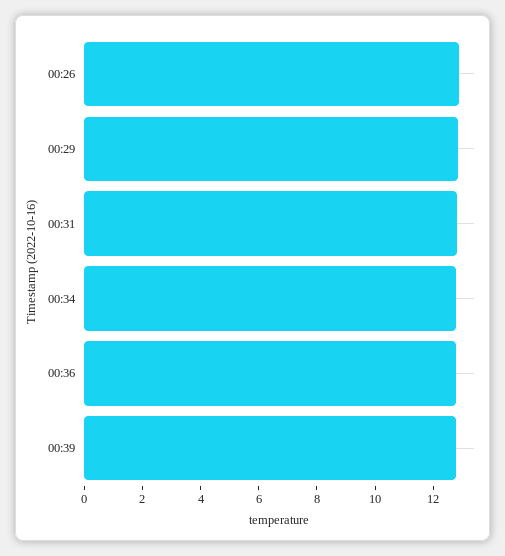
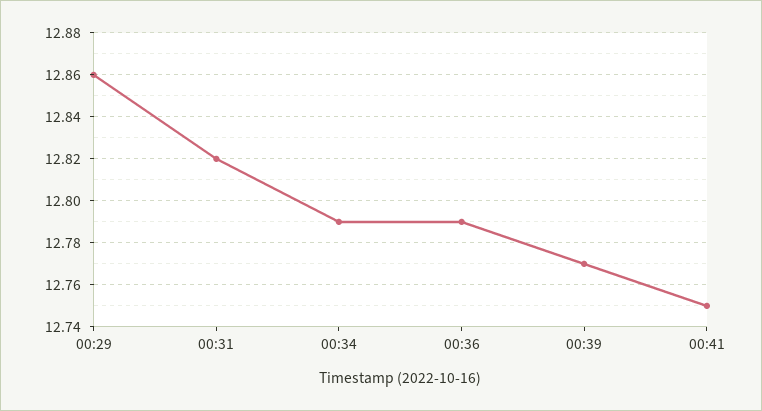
00:26: 13 -> none
00:41: none -> 12.75

